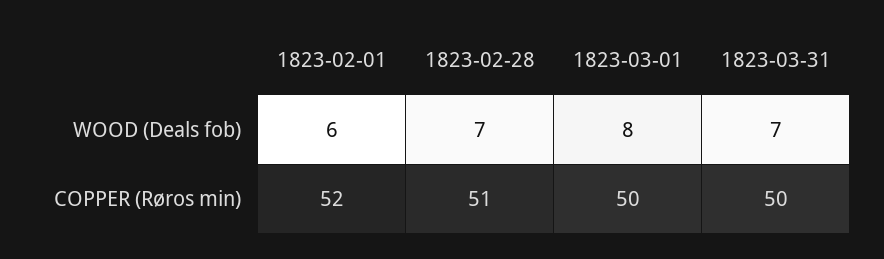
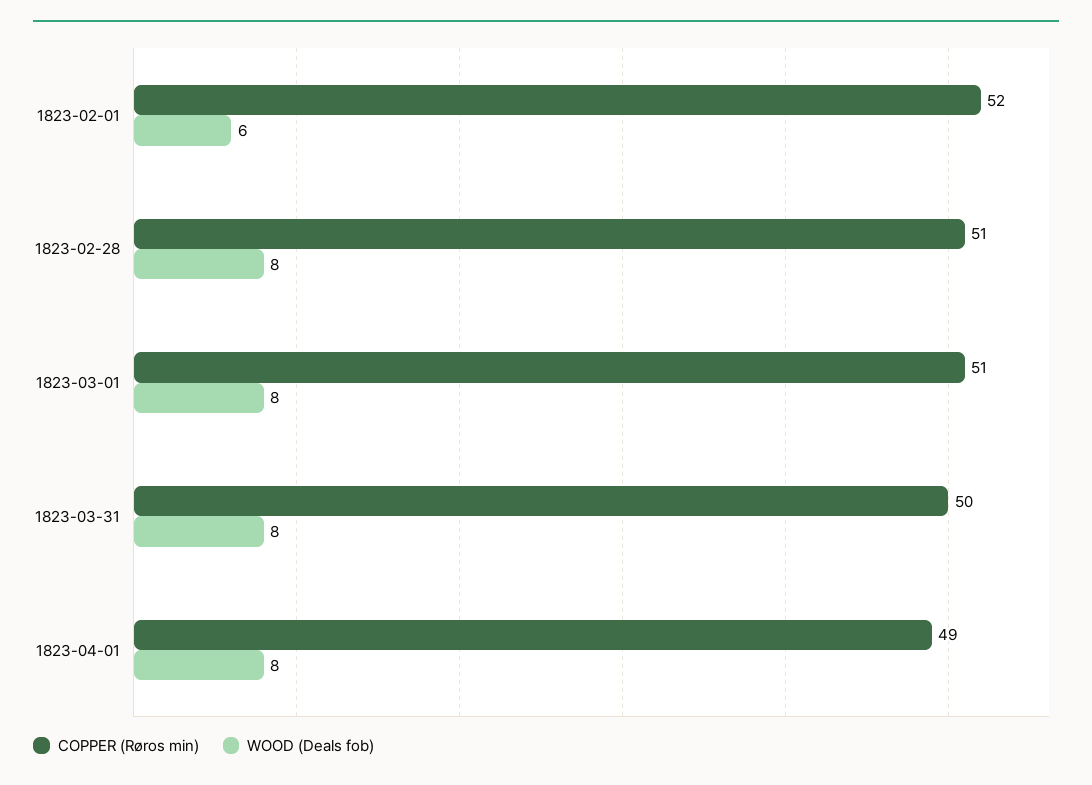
WOOD (Deals fob), 1823-02-28: 7 -> 8
WOOD (Deals fob), 1823-03-31: 7 -> 8
COPPER (Røros min), 1823-03-01: 50 -> 51
COPPER (Røros min), 1823-04-01: none -> 49
WOOD (Deals fob), 1823-04-01: none -> 8

